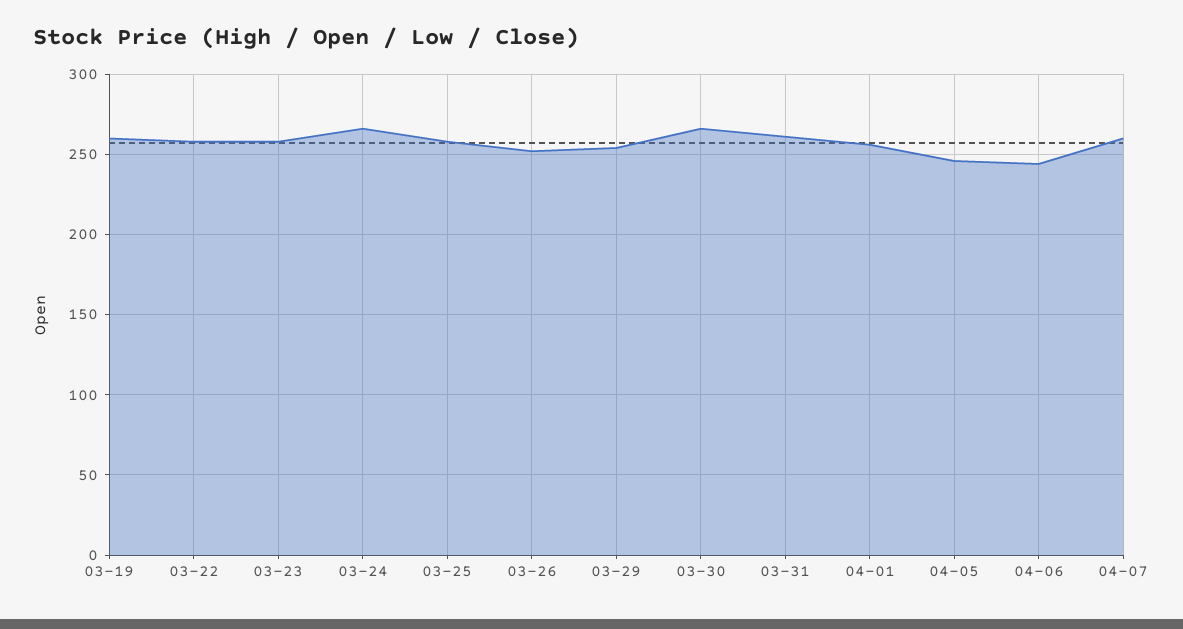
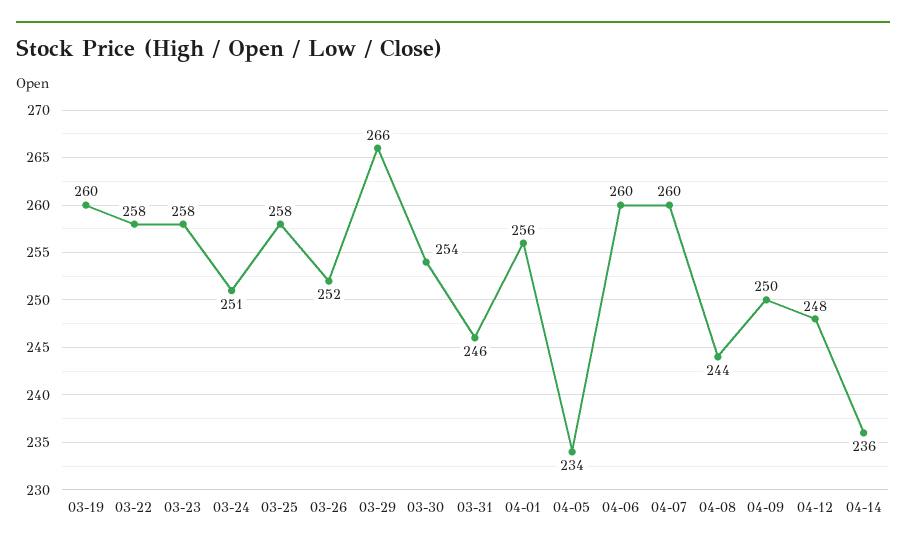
03-24: 265 -> 251
03-29: 255 -> 266
03-30: 265 -> 254
03-31: 260 -> 246
04-05: 245 -> 234
04-06: 245 -> 260
04-08: none -> 244
04-09: none -> 250
04-12: none -> 248
04-14: none -> 236

